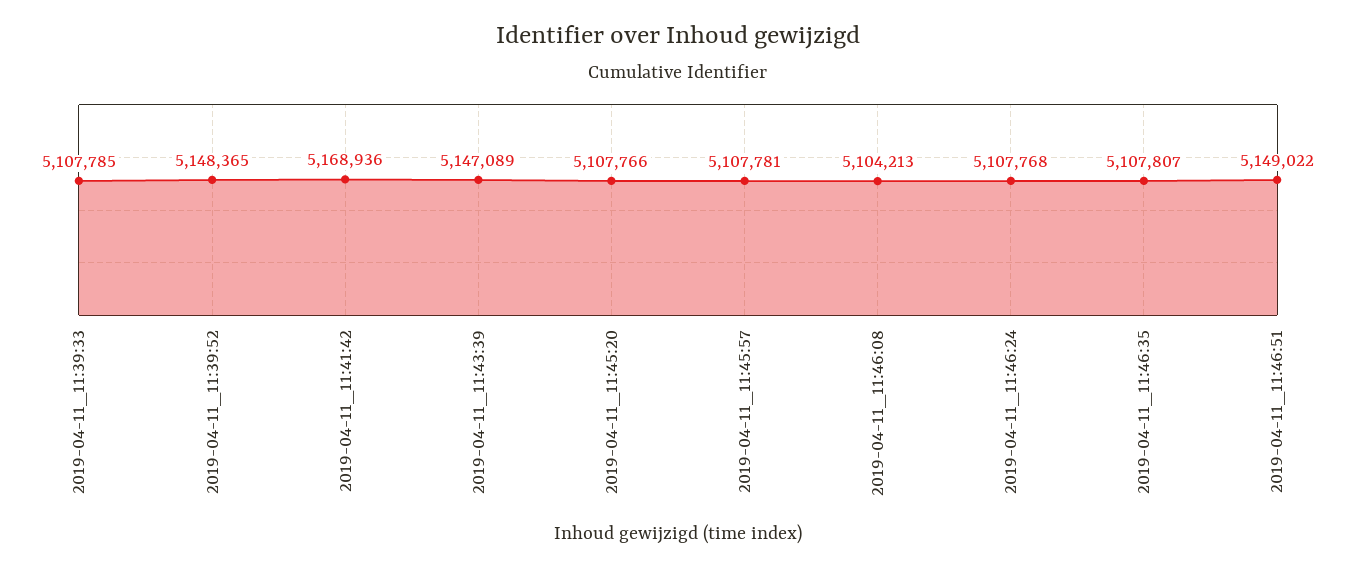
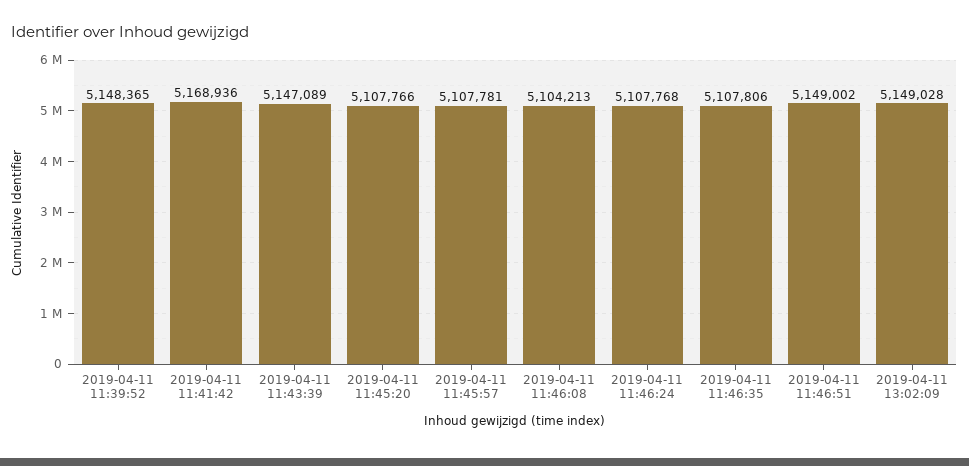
2019-04-11_11:39:33: 5107785 -> none
2019-04-11_11:46:35: 5107807 -> 5107806
2019-04-11_11:46:51: 5149022 -> 5149002
2019-04-11 13:02:09: none -> 5149028

